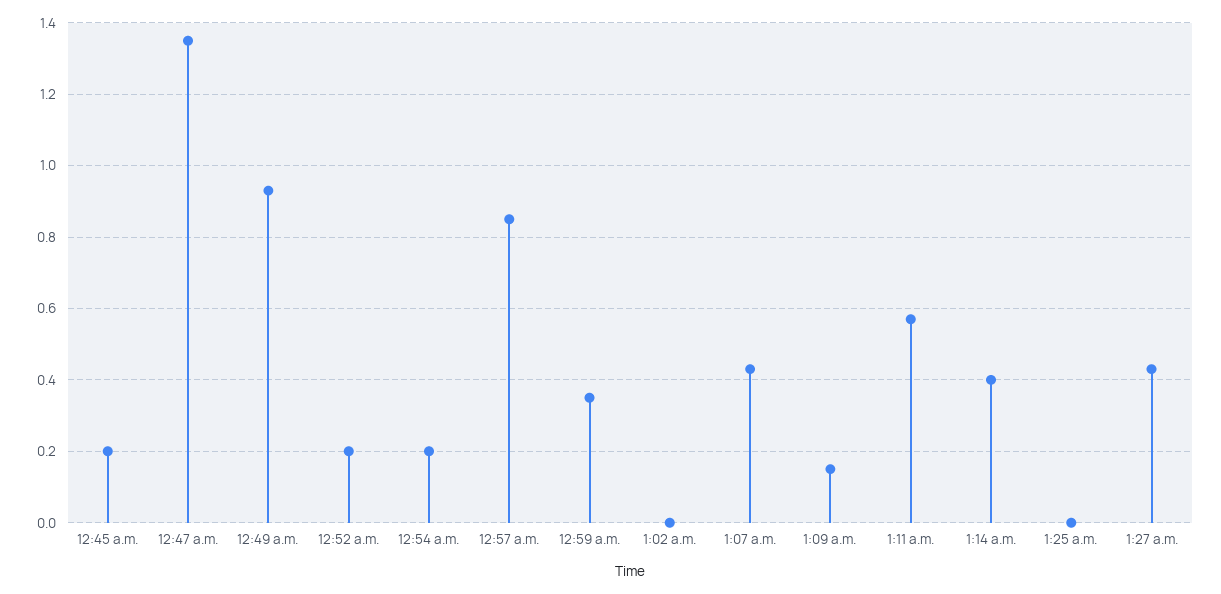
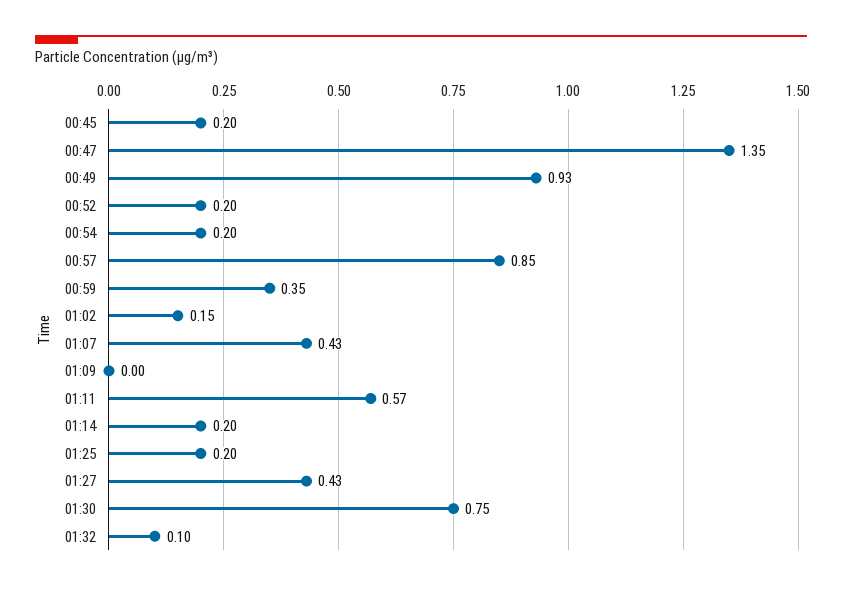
1:02 a.m.: 0 -> 0.15
1:09 a.m.: 0.15 -> 0
1:14 a.m.: 0.4 -> 0.2
1:25 a.m.: 0 -> 0.2
01:30: none -> 0.75
01:32: none -> 0.1

